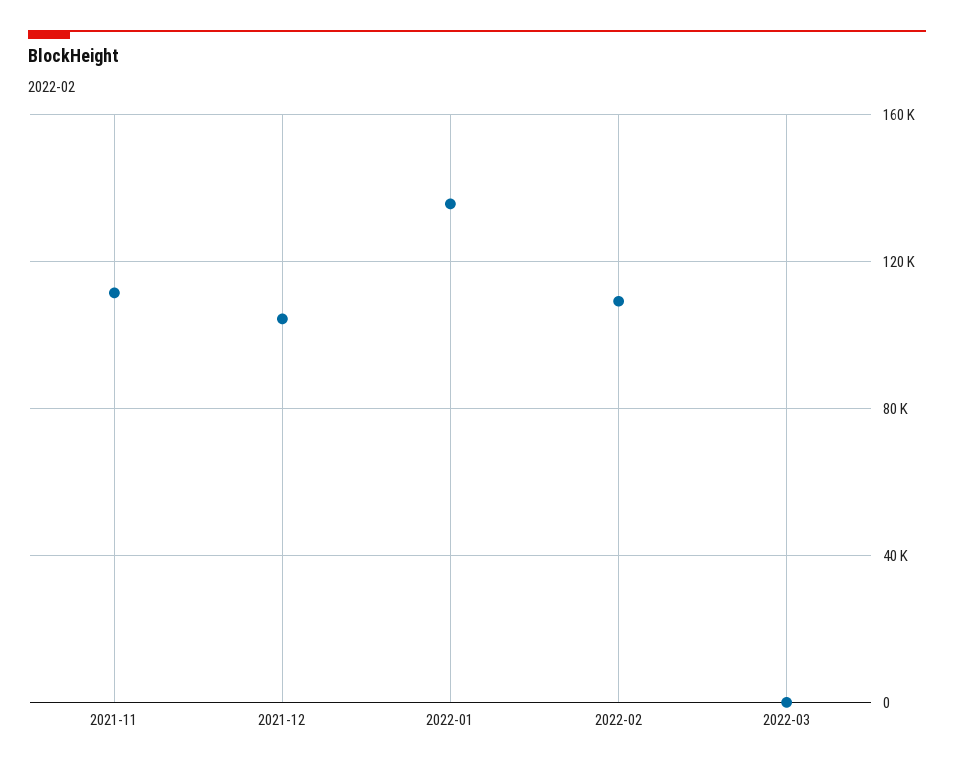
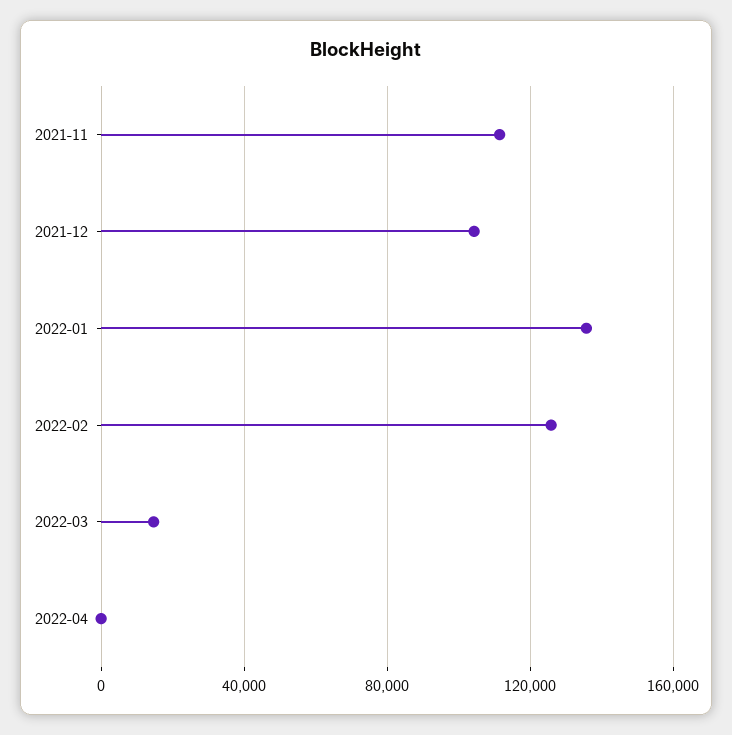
2022-02: 110000 -> 125000
2022-03: 0 -> 15000
2022-04: none -> 0

